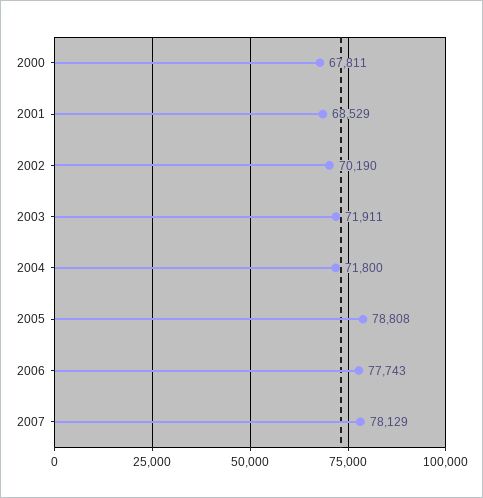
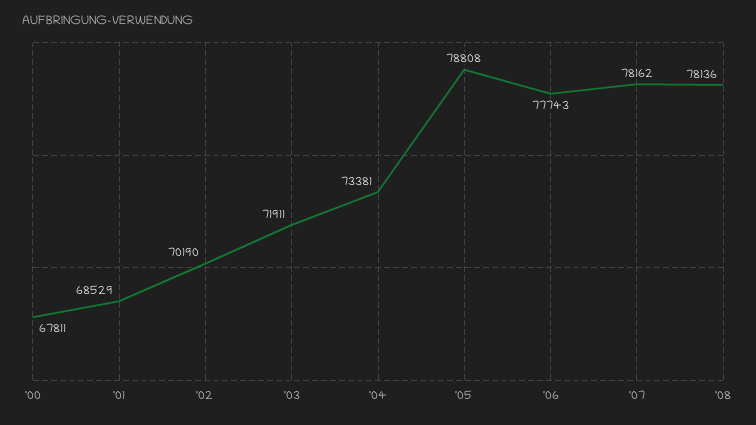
2004: 71800 -> 73381
2007: 78129 -> 78162
'08: none -> 78136

